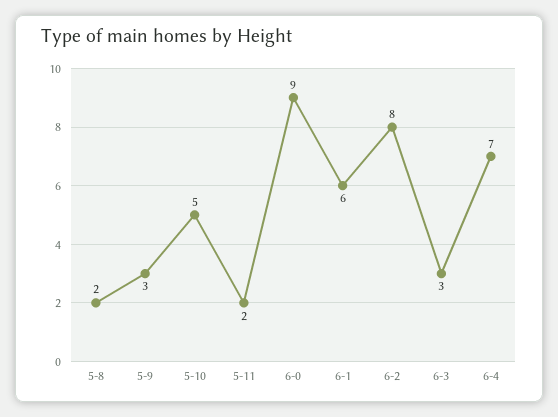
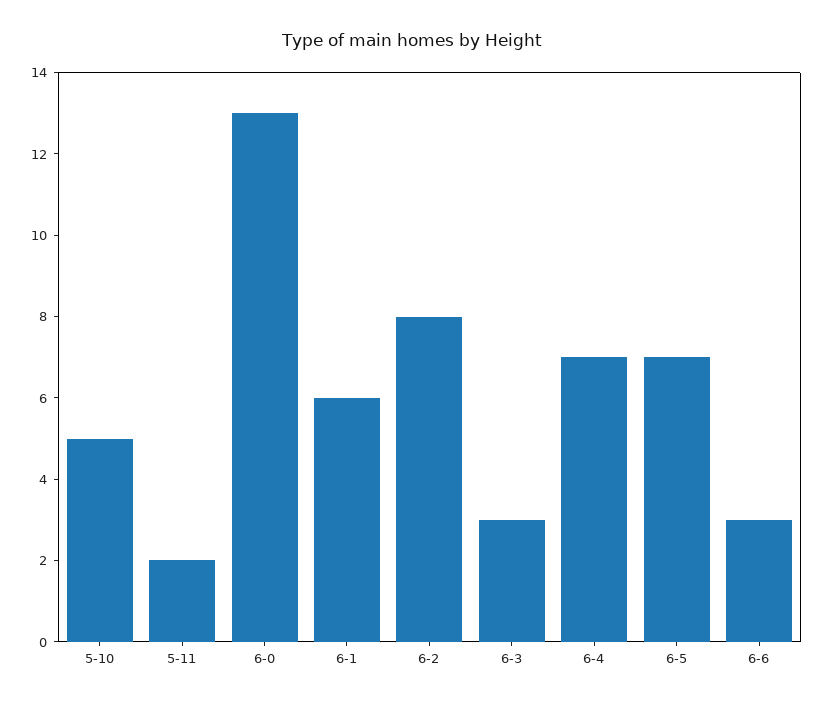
5-8: 2 -> none
5-9: 3 -> none
6-0: 9 -> 13
6-5: none -> 7
6-6: none -> 3

